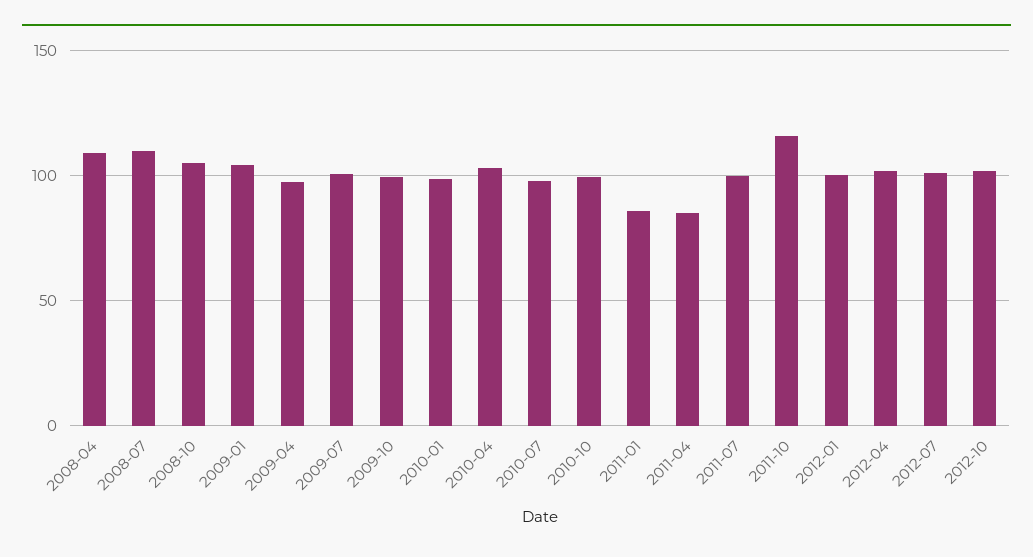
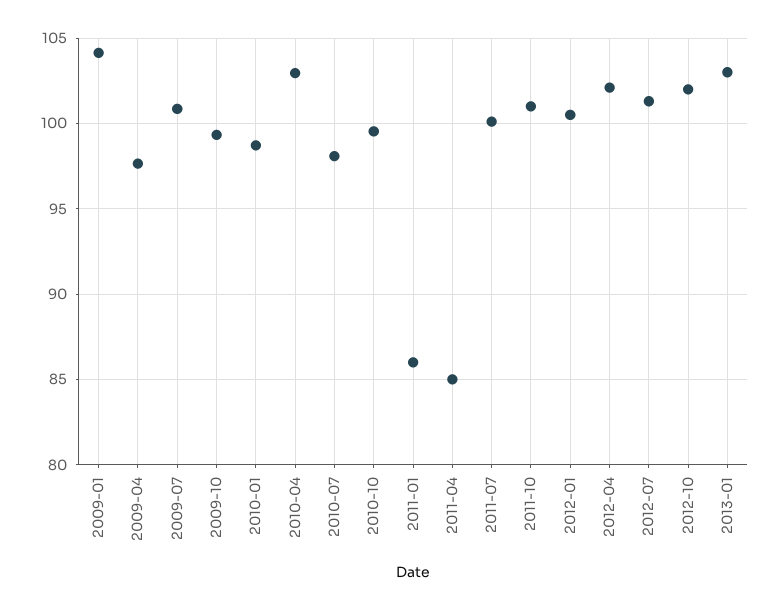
2008-04: 110 -> none
2008-07: 110 -> none
2008-10: 105 -> none
2011-10: 115 -> 101
2013-01: none -> 103

